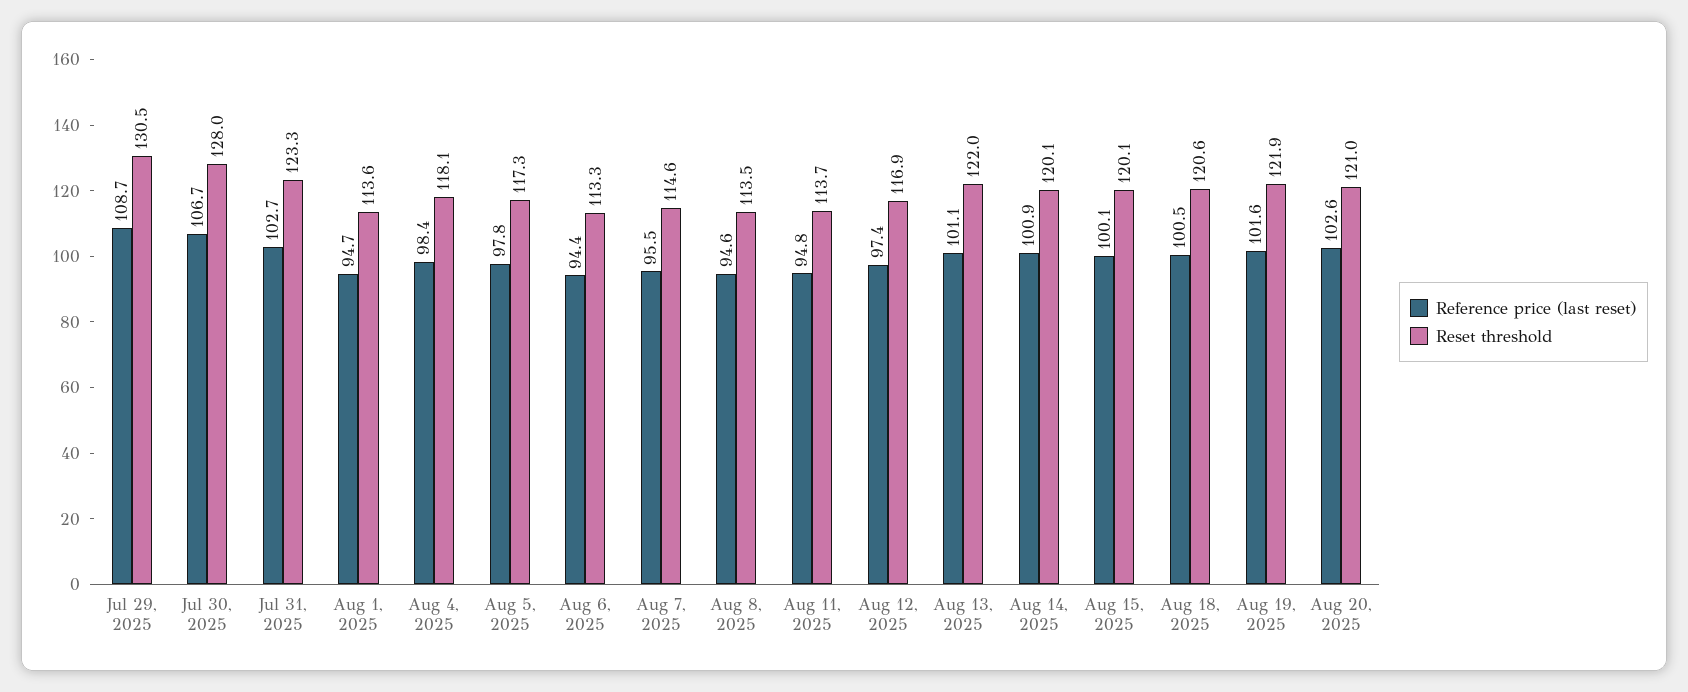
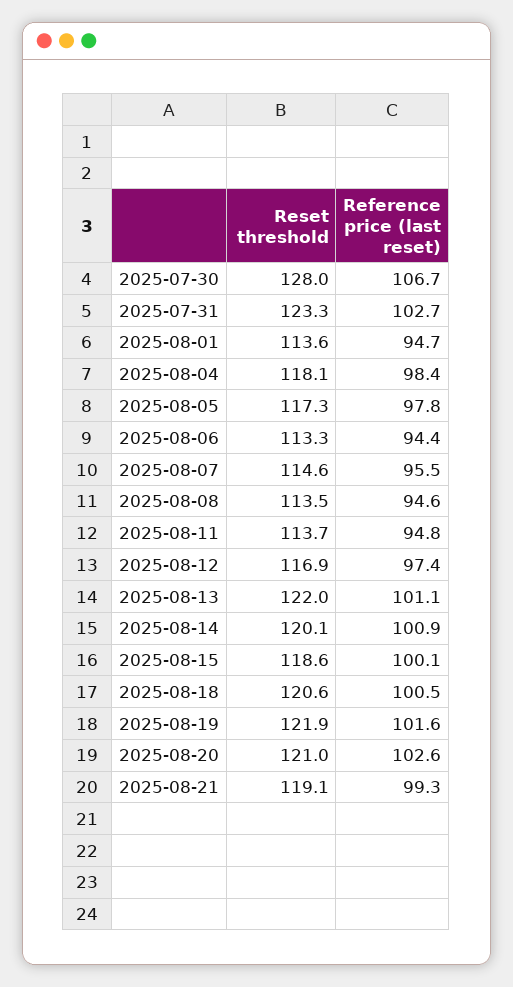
Reference price (last reset), Jul 29, 2025: 108.7 -> none
Reset threshold, Jul 29, 2025: 130.5 -> none
Reset threshold, Aug 15, 2025: 120.1 -> 118.6
Reset threshold, 2025-08-21: none -> 119.1
Reference price (last reset), 2025-08-21: none -> 99.3

